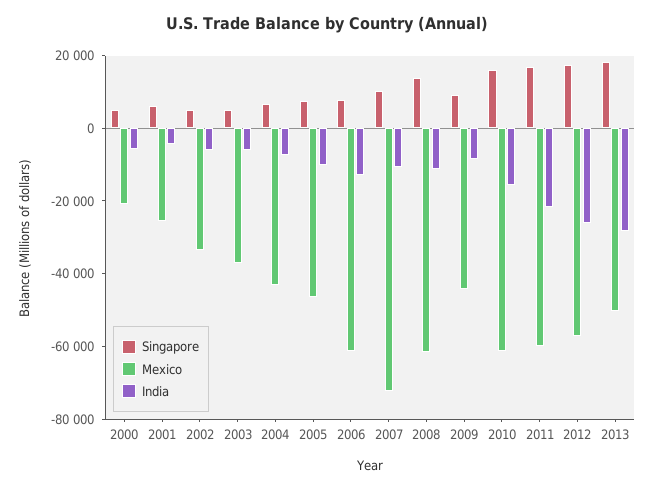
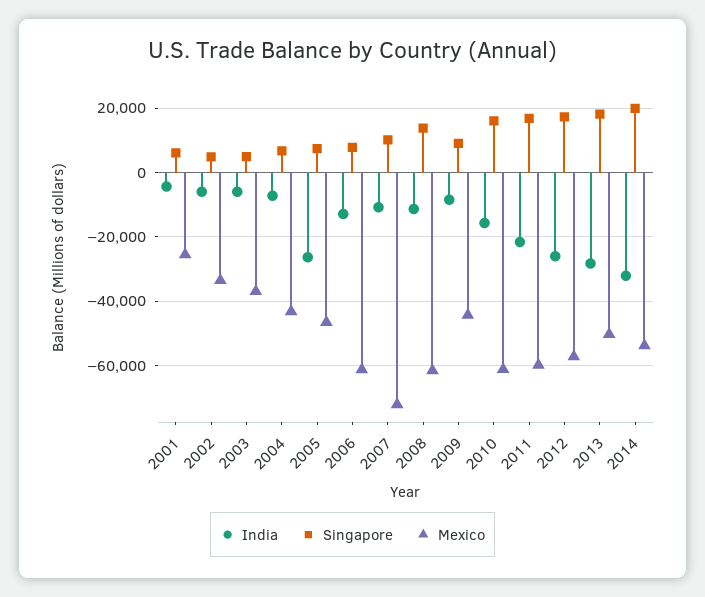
Singapore, 2000: 5000 -> none
Mexico, 2000: -20000 -> none
India, 2000: -5000 -> none
India, 2005: -10000 -> -26000
India, 2014: none -> -32000
Singapore, 2014: none -> 20000
Mexico, 2014: none -> -54000

